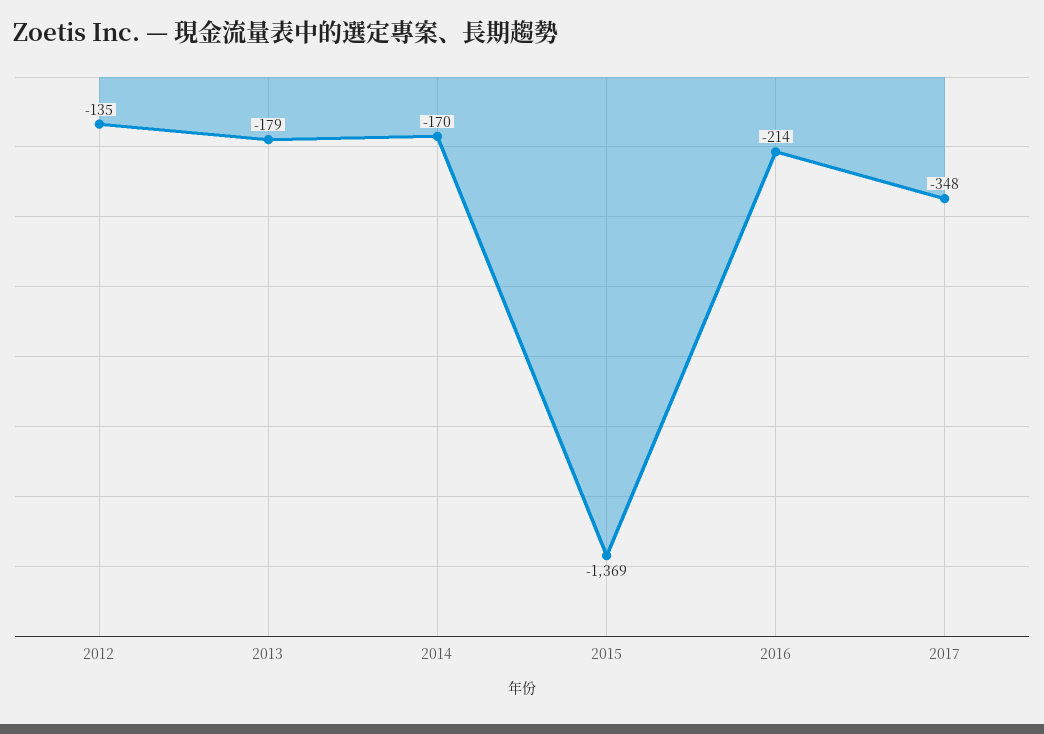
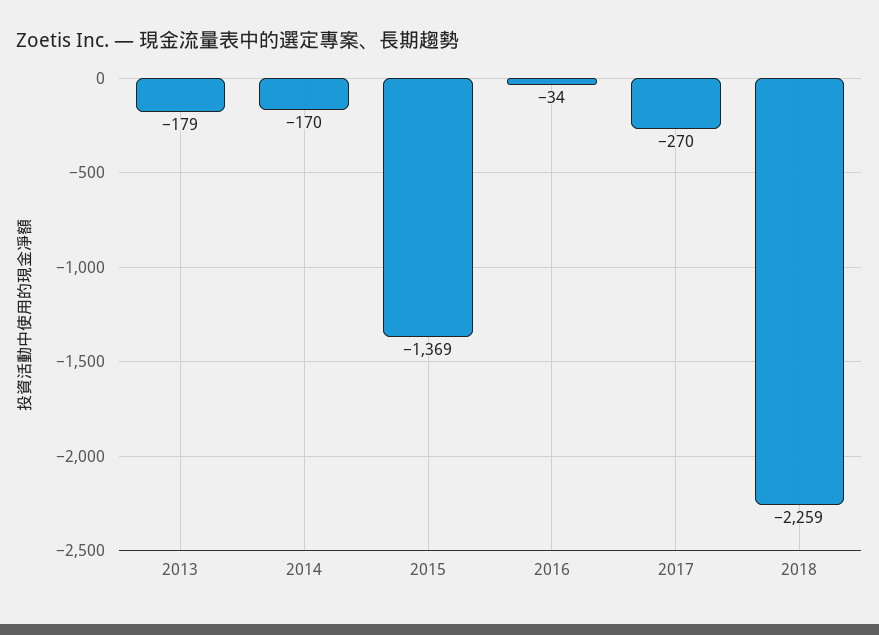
2012: -135 -> none
2016: -214 -> -34
2017: -348 -> -270
2018: none -> -2259

